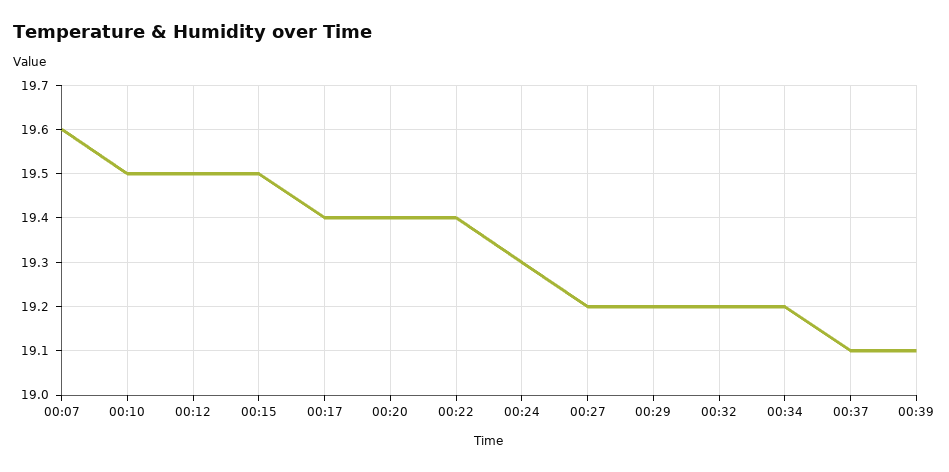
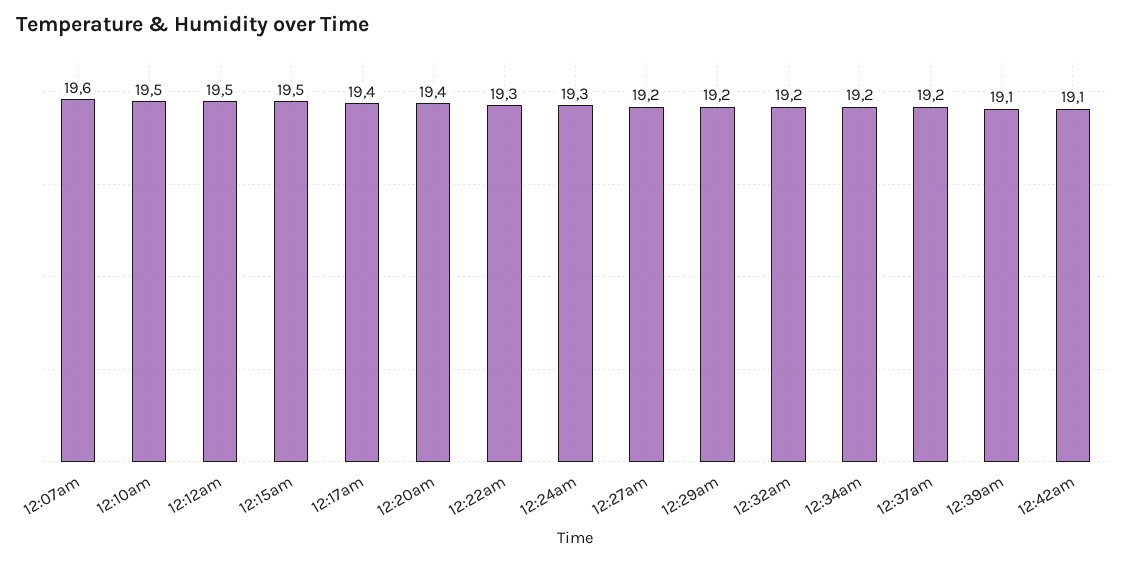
00:22: 19.4 -> 19.3
00:37: 19.1 -> 19.2
12:42am: none -> 19.1

